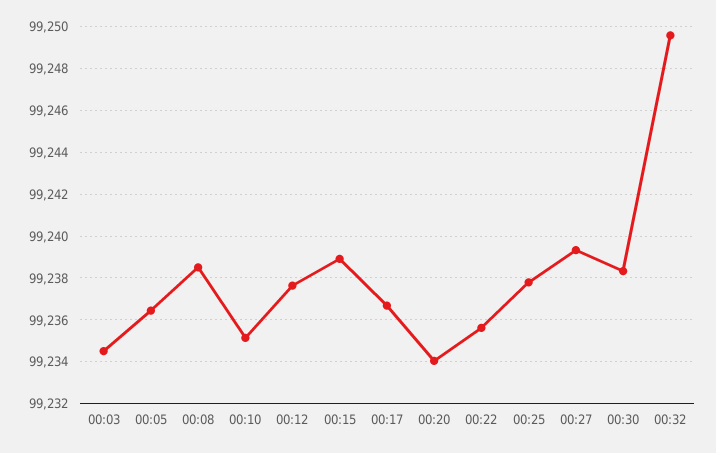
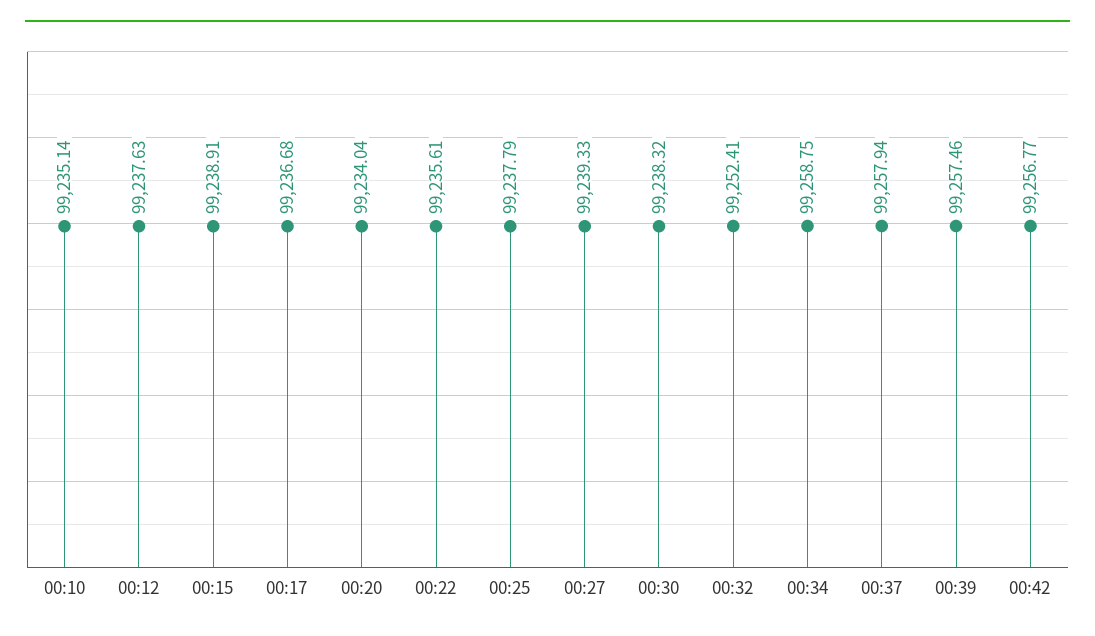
00:03: 99234.5 -> none
00:05: 99236.5 -> none
00:08: 99238.5 -> none
00:32: 99249.5 -> 99252.41
00:34: none -> 99258.75
00:37: none -> 99257.94
00:39: none -> 99257.46
00:42: none -> 99256.77

